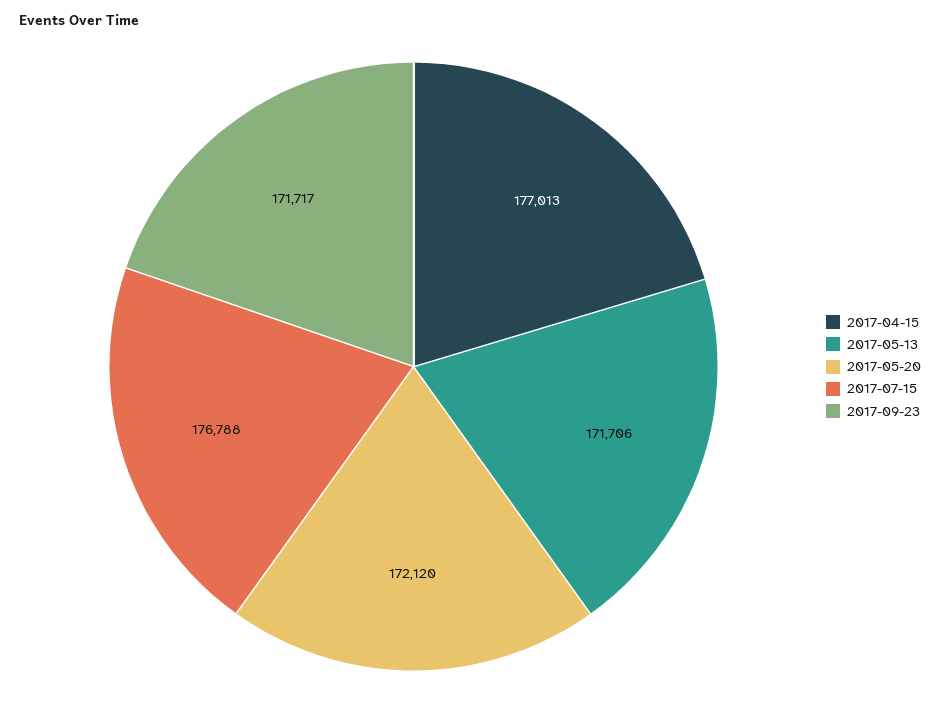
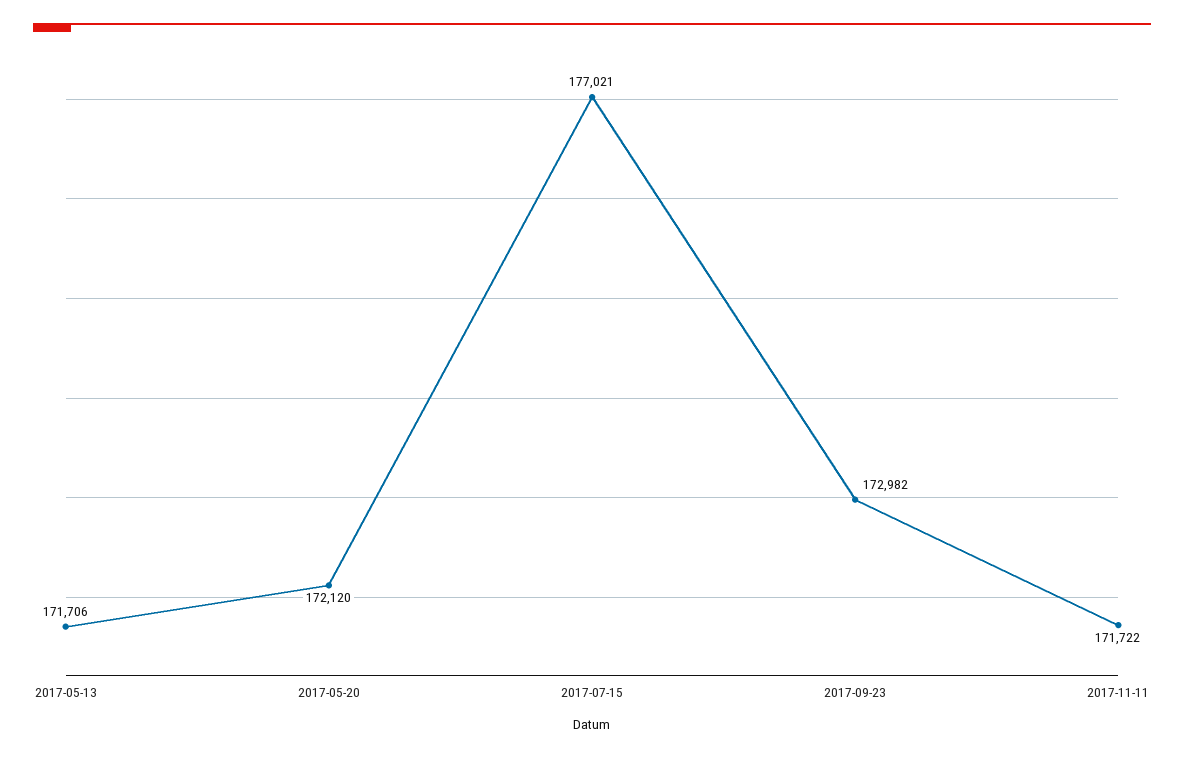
2017-04-15: 177013 -> none
2017-07-15: 176788 -> 177021
2017-09-23: 171717 -> 172982
2017-11-11: none -> 171722

